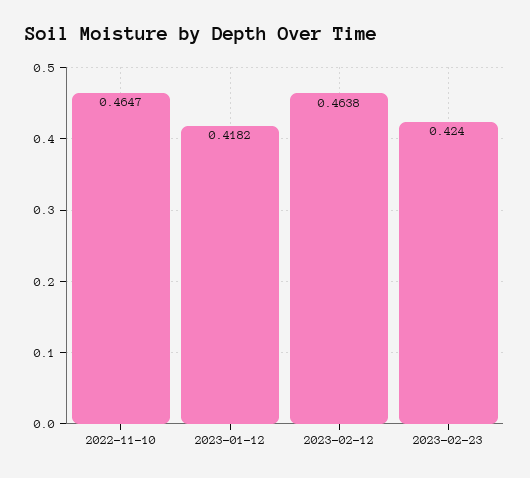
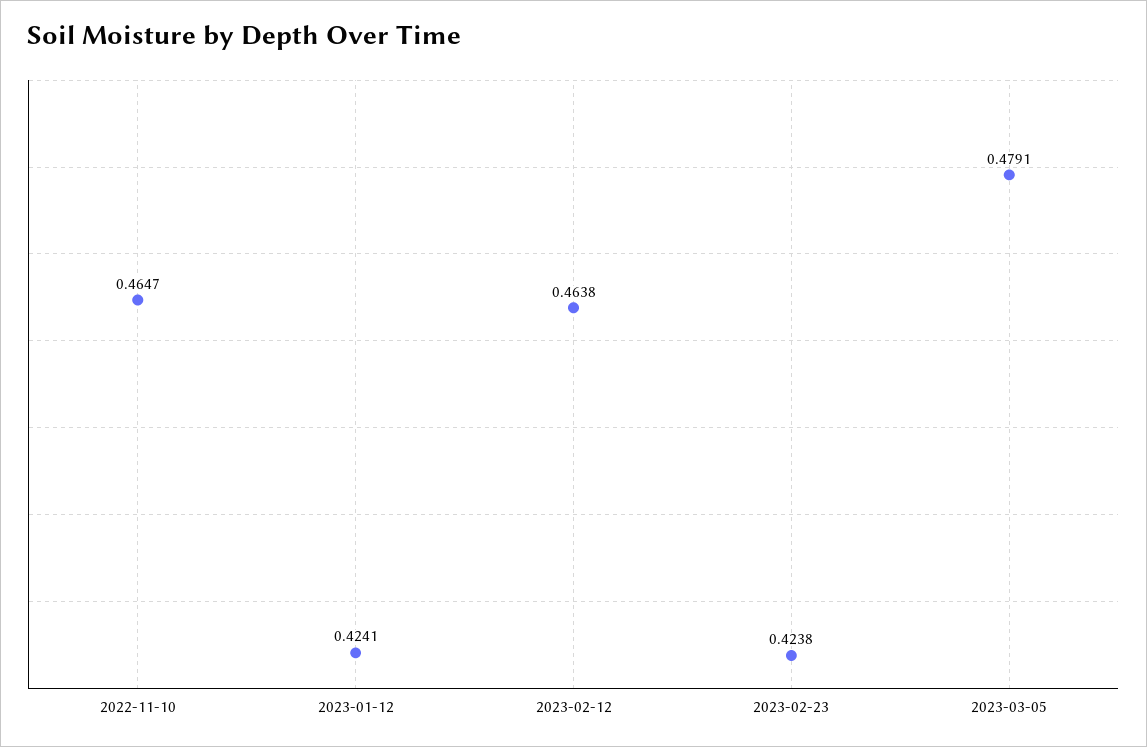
2023-01-12: 0.4182 -> 0.4241
2023-02-23: 0.424 -> 0.4238
2023-03-05: none -> 0.4791

